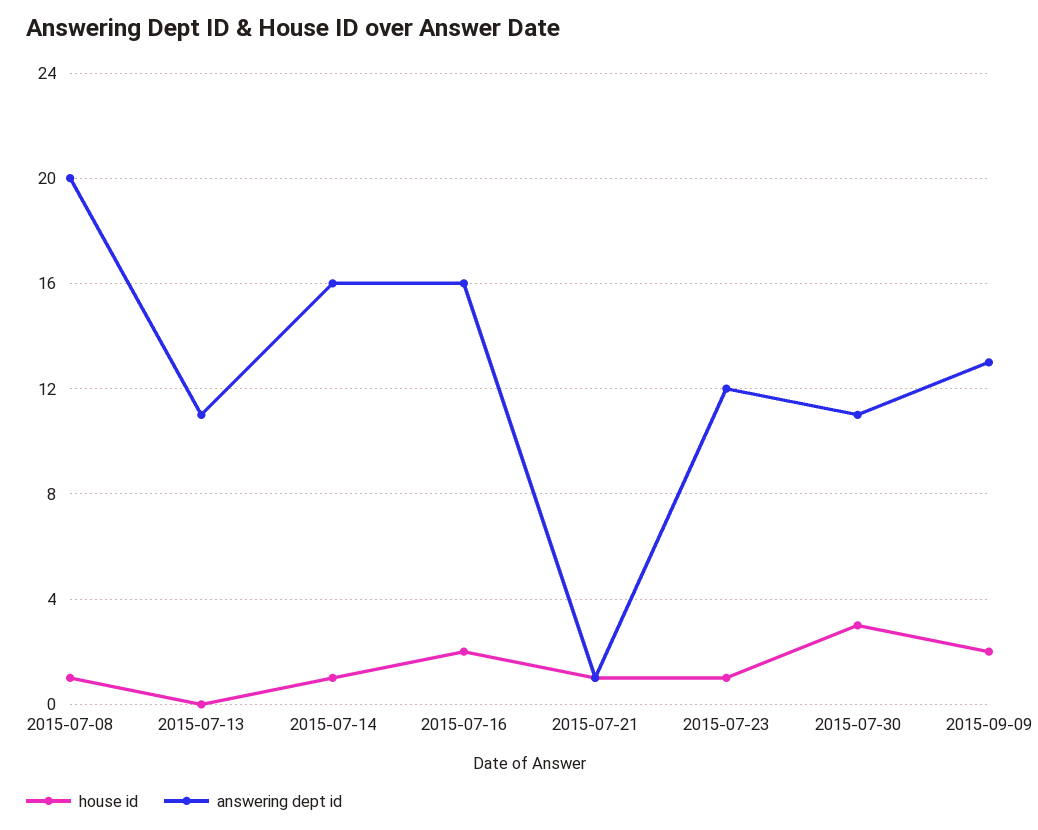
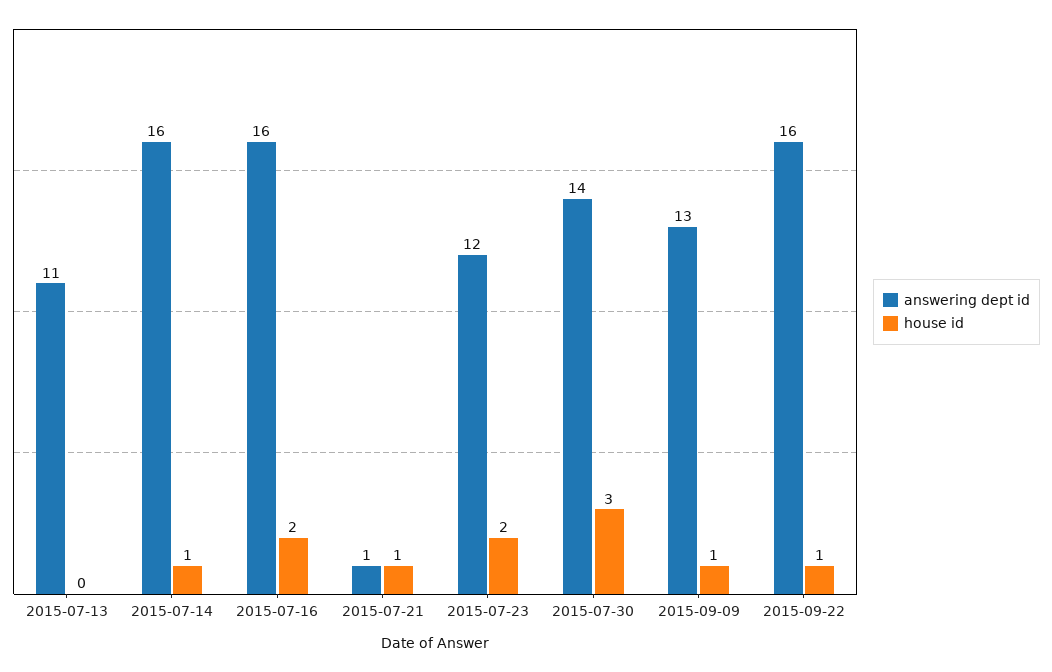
house id, 2015-07-08: 1 -> none
answering dept id, 2015-07-08: 20 -> none
house id, 2015-07-23: 1 -> 2
answering dept id, 2015-07-30: 11 -> 14
house id, 2015-09-09: 2 -> 1
answering dept id, 2015-09-22: none -> 16
house id, 2015-09-22: none -> 1

